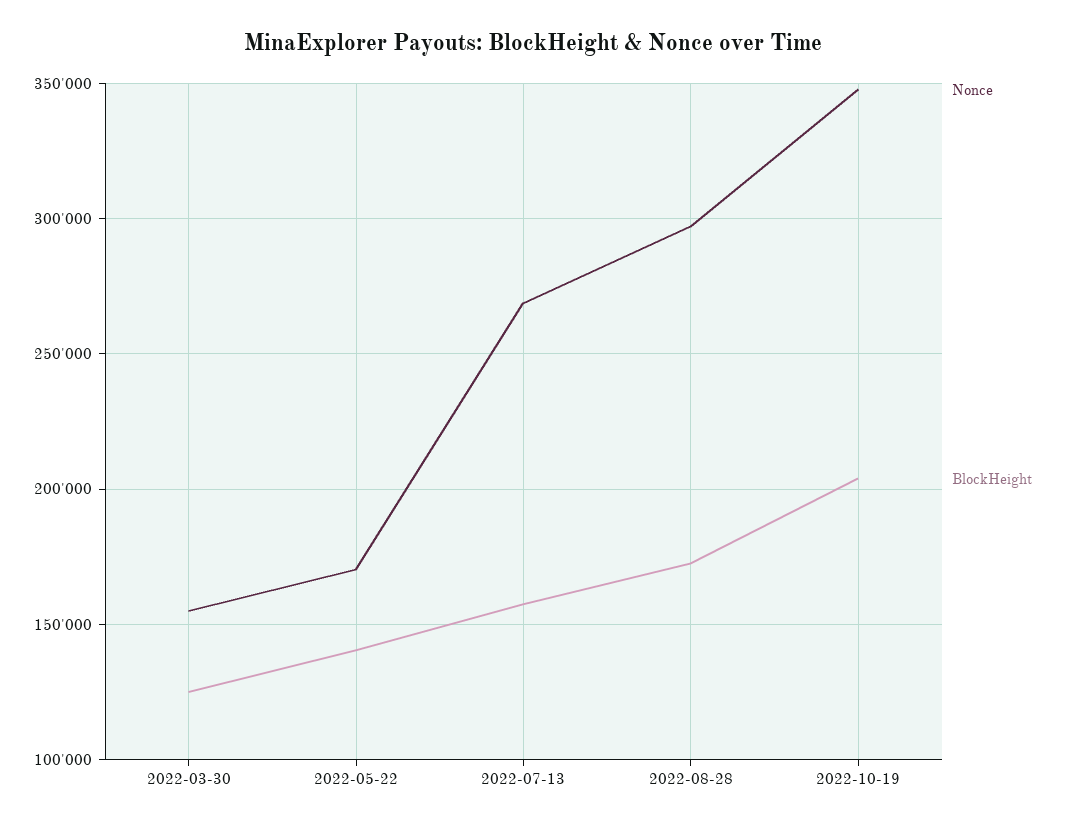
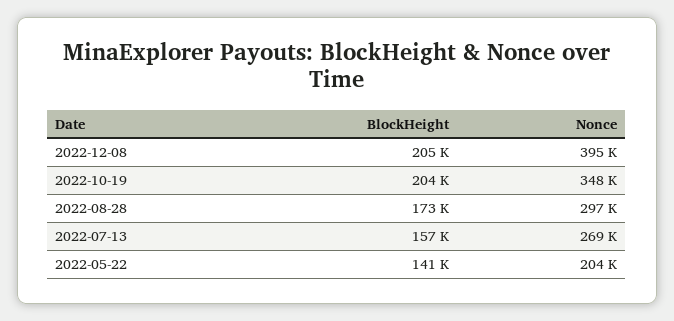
Nonce, 2022-03-30: 155000 -> none
BlockHeight, 2022-03-30: 125000 -> none
Nonce, 2022-05-22: 170000 -> 204000
BlockHeight, 2022-12-08: none -> 205000
Nonce, 2022-12-08: none -> 395000

